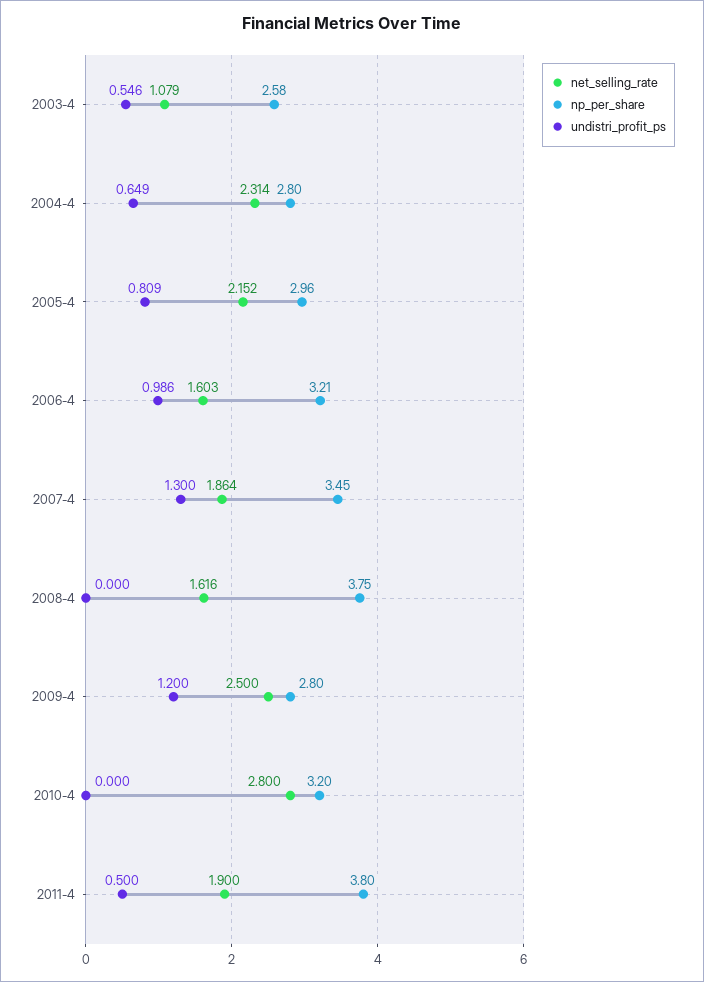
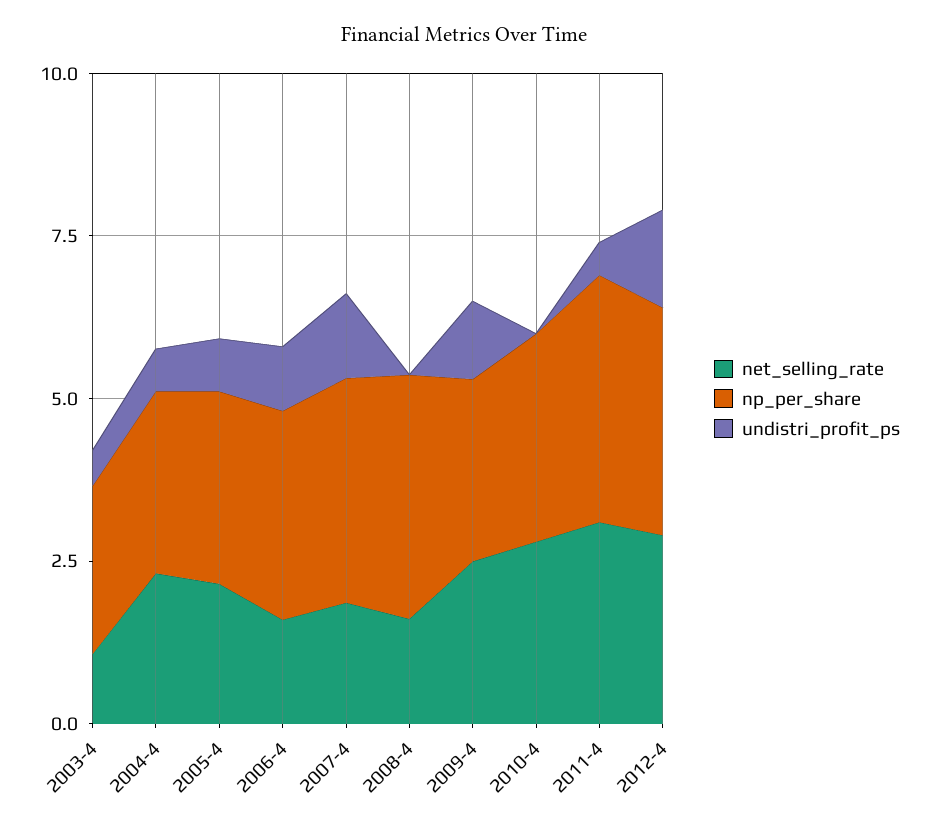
net_selling_rate, 2011-4: 1.9 -> 3
net_selling_rate, 2012-4: none -> 3
np_per_share, 2012-4: none -> 3.5
undistri_profit_ps, 2012-4: none -> 1.5

